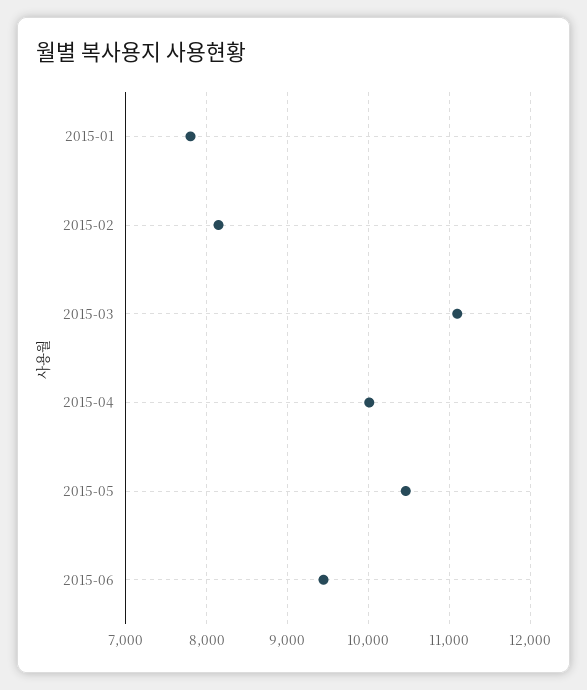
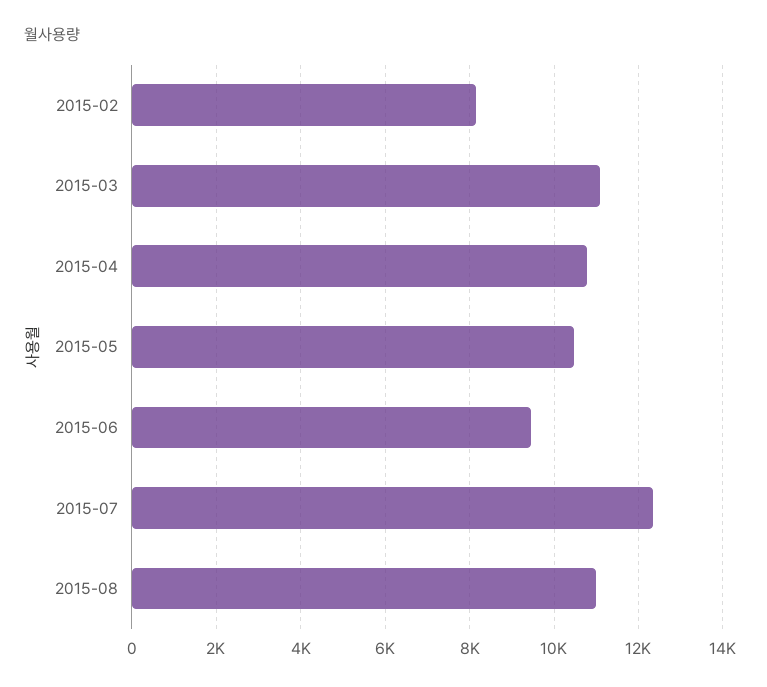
2015-01: 7800 -> none
2015-04: 10000 -> 10800
2015-07: none -> 12400
2015-08: none -> 11000

